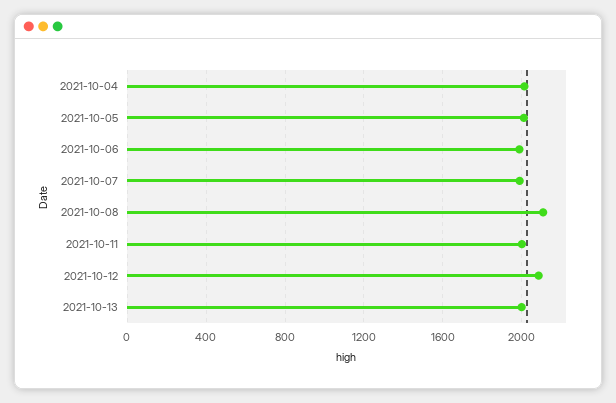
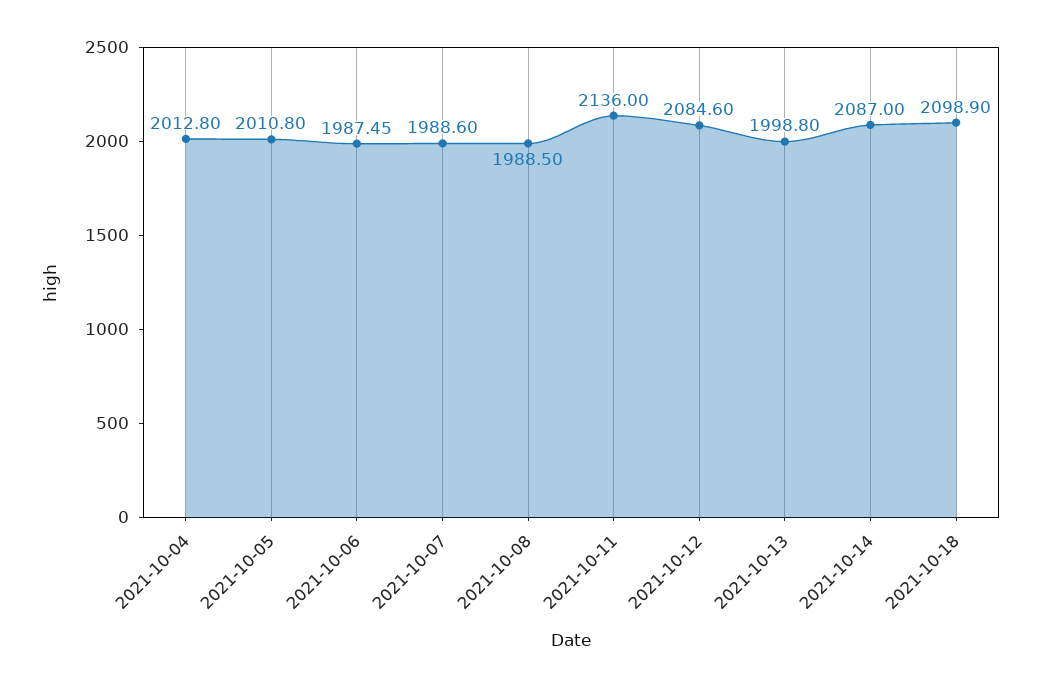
2021-10-08: 2100 -> 1988.5
2021-10-11: 2000 -> 2136
2021-10-14: none -> 2087
2021-10-18: none -> 2098.9

